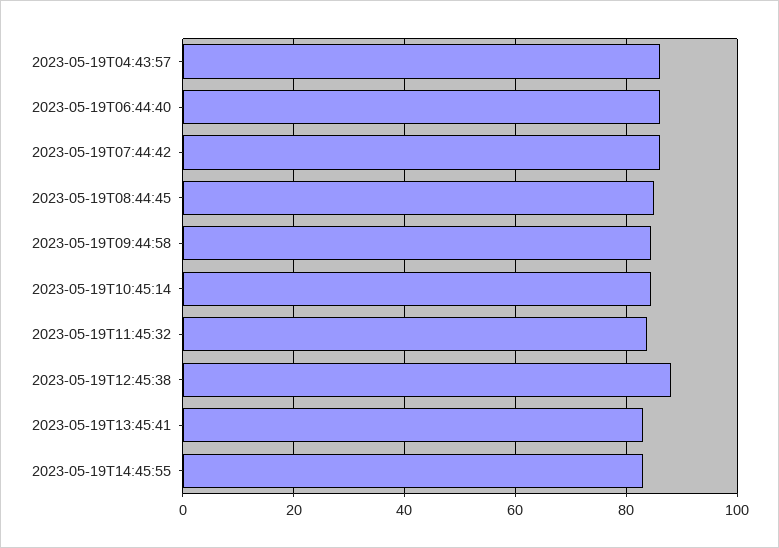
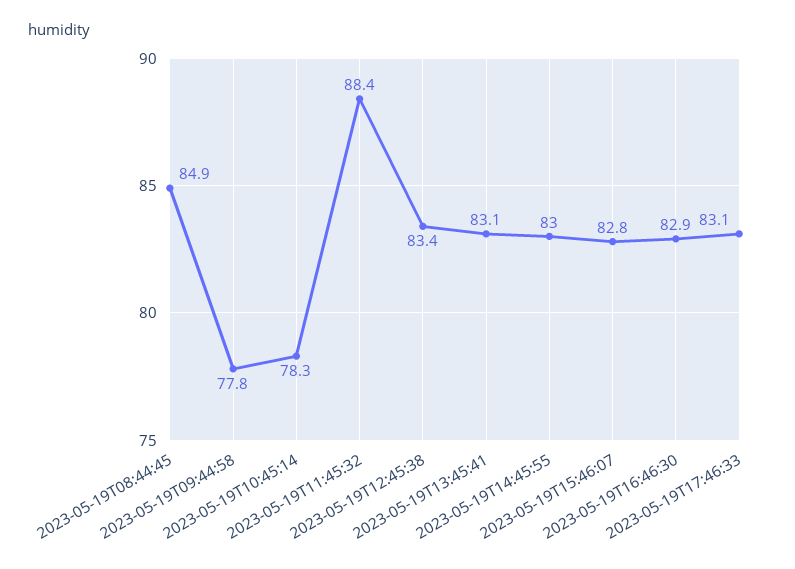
2023-05-19T04:43:57: 86 -> none
2023-05-19T06:44:40: 86 -> none
2023-05-19T07:44:42: 86 -> none
2023-05-19T09:44:58: 84 -> 77.8
2023-05-19T10:45:14: 84 -> 78.3
2023-05-19T11:45:32: 84 -> 88.4
2023-05-19T12:45:38: 88 -> 83.4
2023-05-19T15:46:07: none -> 82.8
2023-05-19T16:46:30: none -> 82.9
2023-05-19T17:46:33: none -> 83.1

